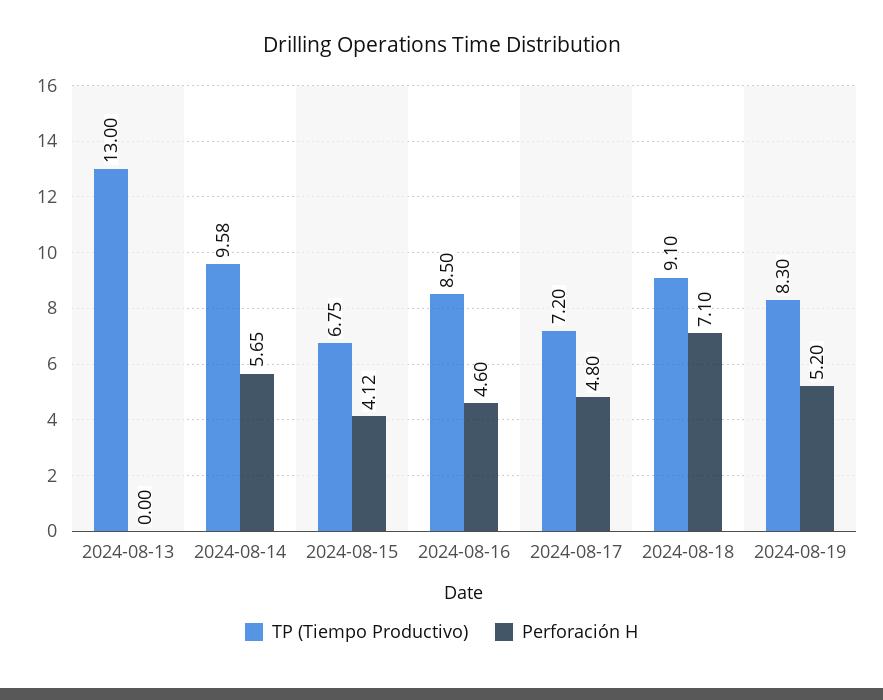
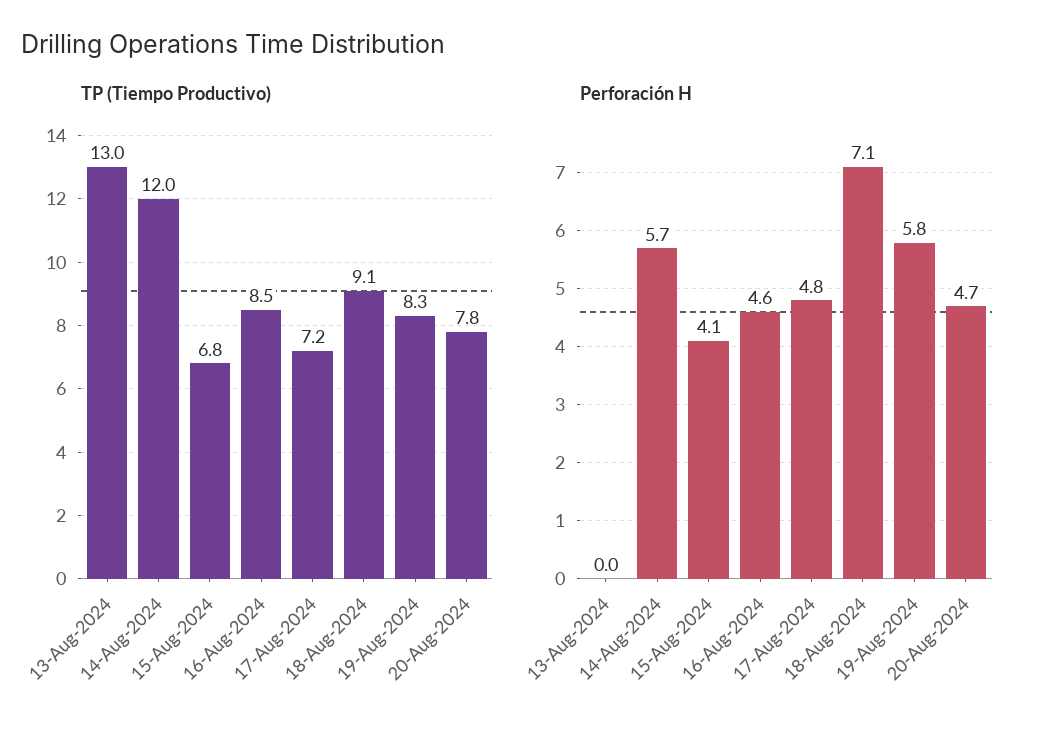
TP (Tiempo Productivo), 2024-08-14: 9.58 -> 12
Perforación H, 2024-08-19: 5.2 -> 5.8
TP (Tiempo Productivo), 20-Aug-2024: none -> 7.8
Perforación H, 20-Aug-2024: none -> 4.7

